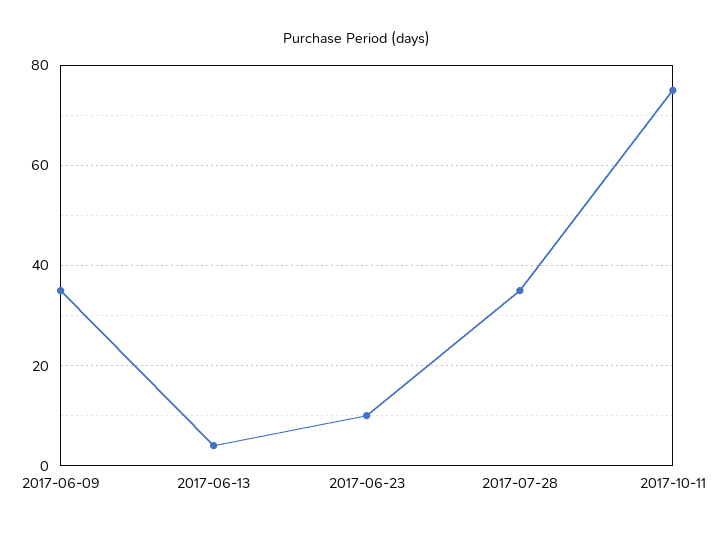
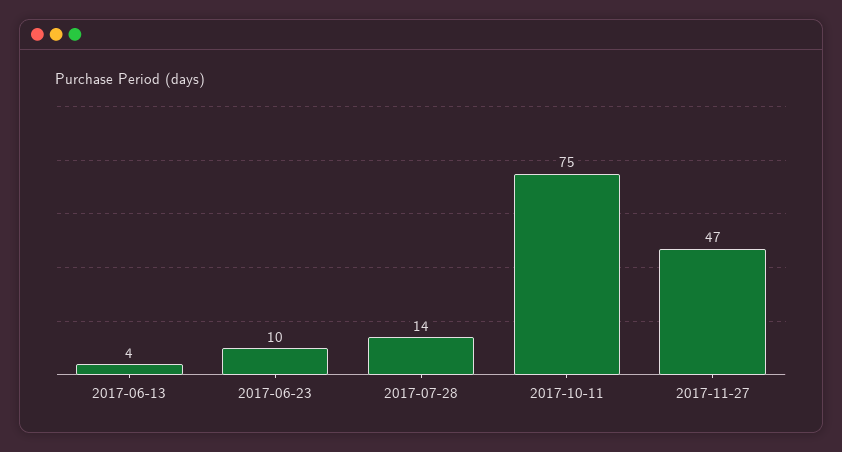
2017-06-09: 35 -> none
2017-07-28: 35 -> 14
2017-11-27: none -> 47

